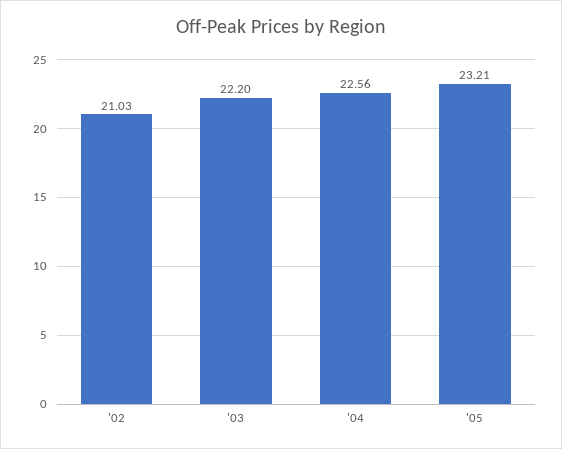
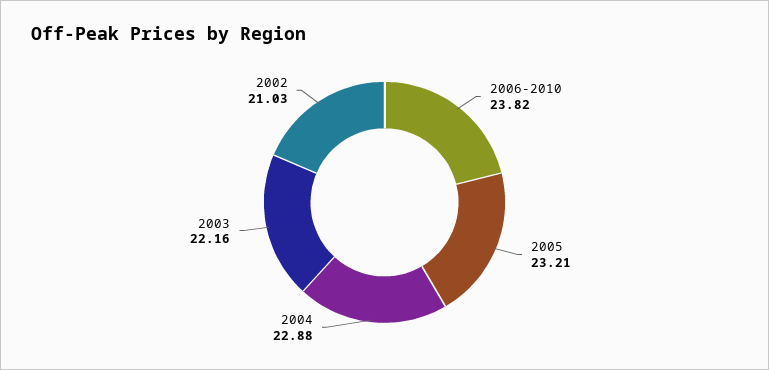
'03: 22.2 -> 22.16
'04: 22.56 -> 22.88
2006-2010: none -> 23.82

